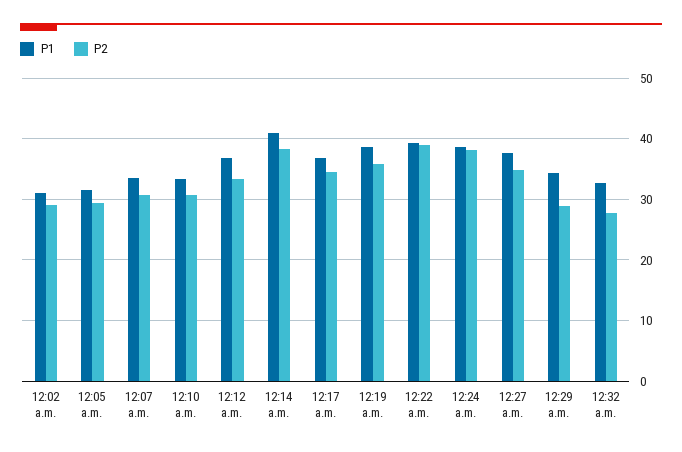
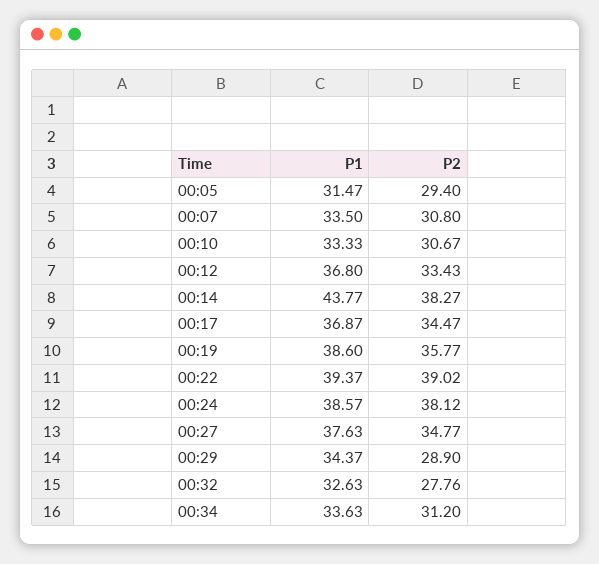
P1, 12:02 a.m.: 31 -> none
P2, 12:02 a.m.: 29 -> none
P1, 12:14 a.m.: 41 -> 43.77
P1, 00:34: none -> 33.63
P2, 00:34: none -> 31.2

